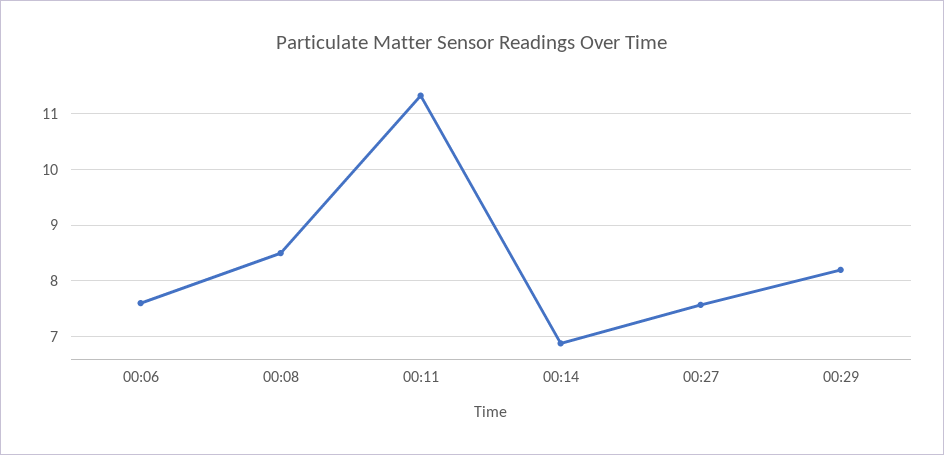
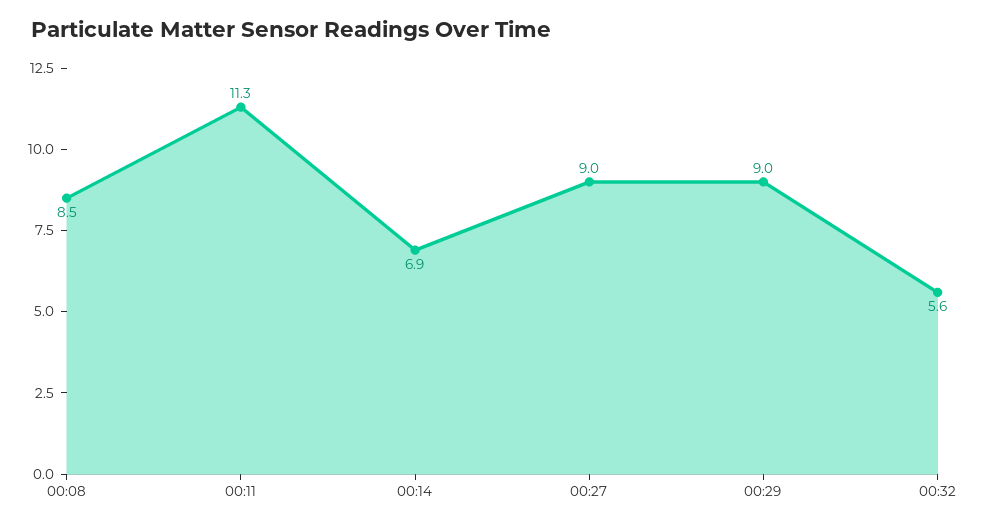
00:06: 7.6 -> none
00:27: 7.6 -> 9
00:29: 8.2 -> 9
00:32: none -> 5.6

